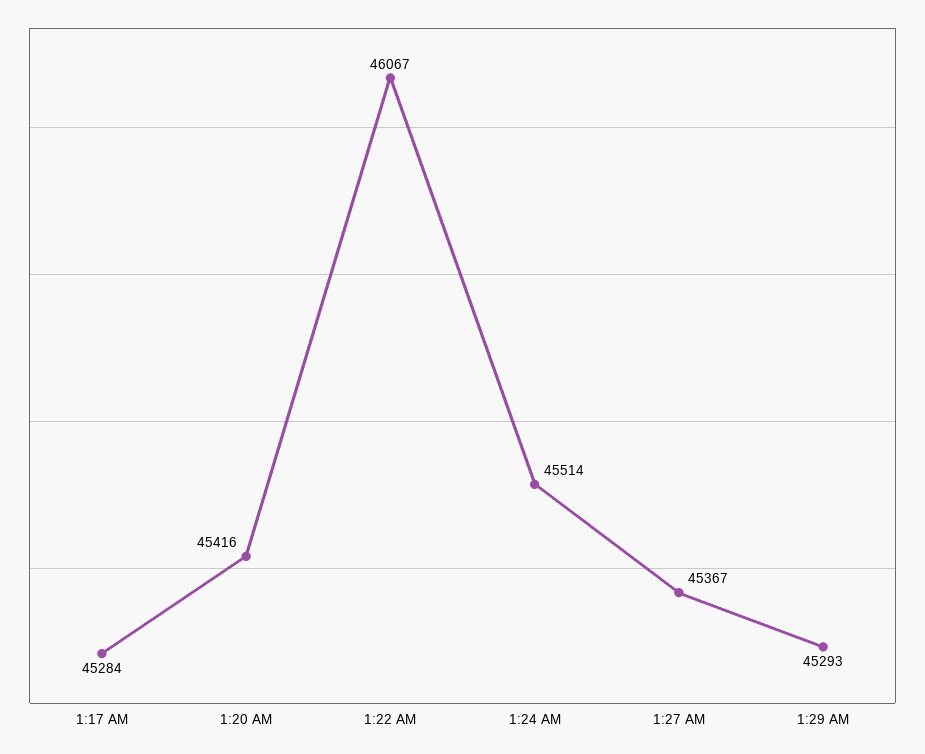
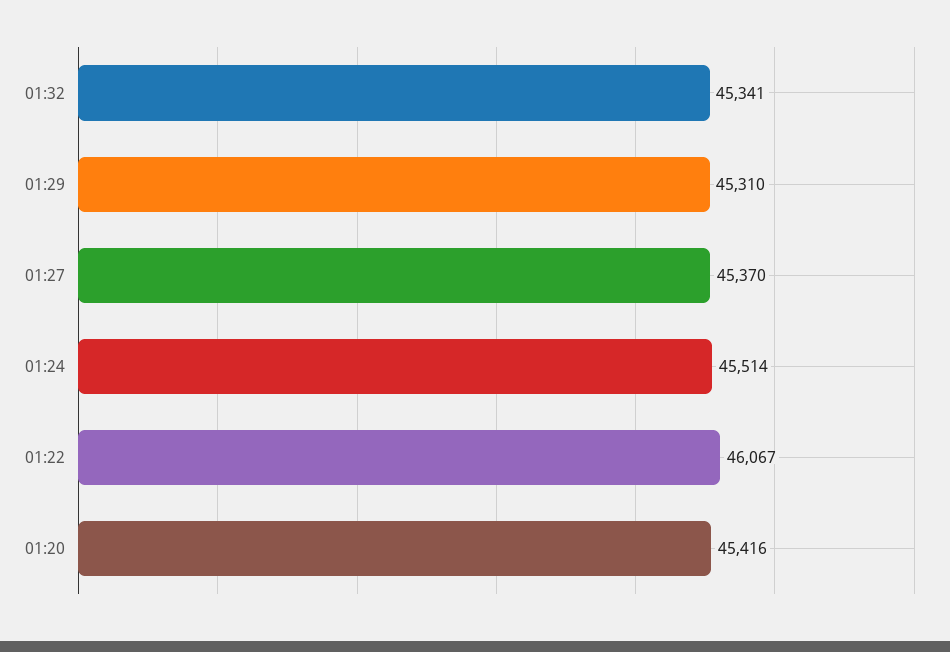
1:17 AM: 45284 -> none
1:27 AM: 45367 -> 45370
1:29 AM: 45293 -> 45310
01:32: none -> 45341

